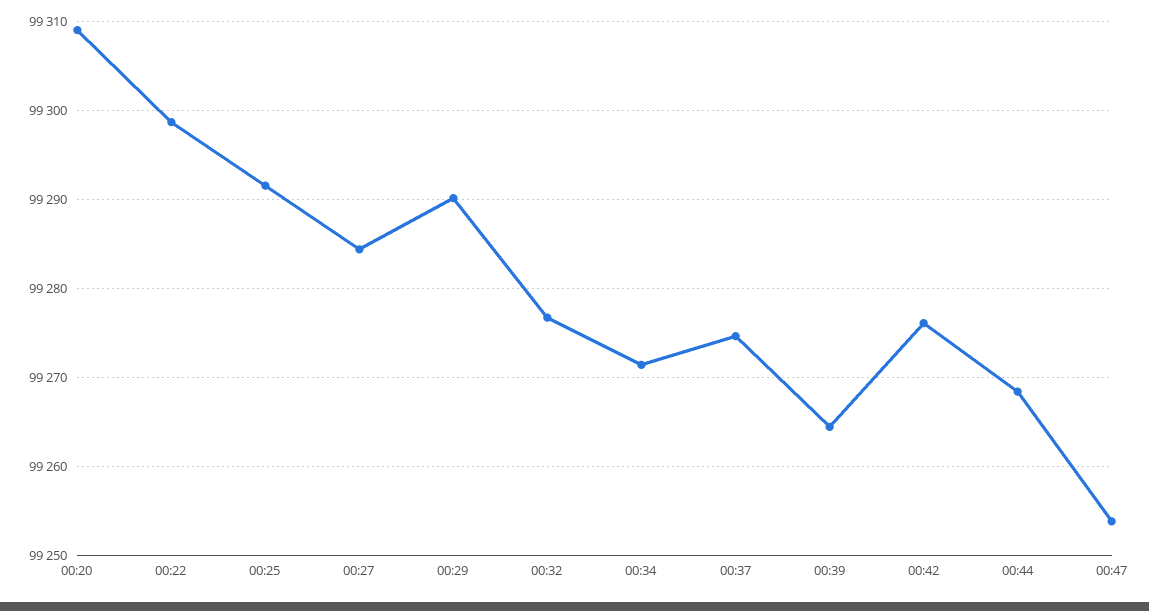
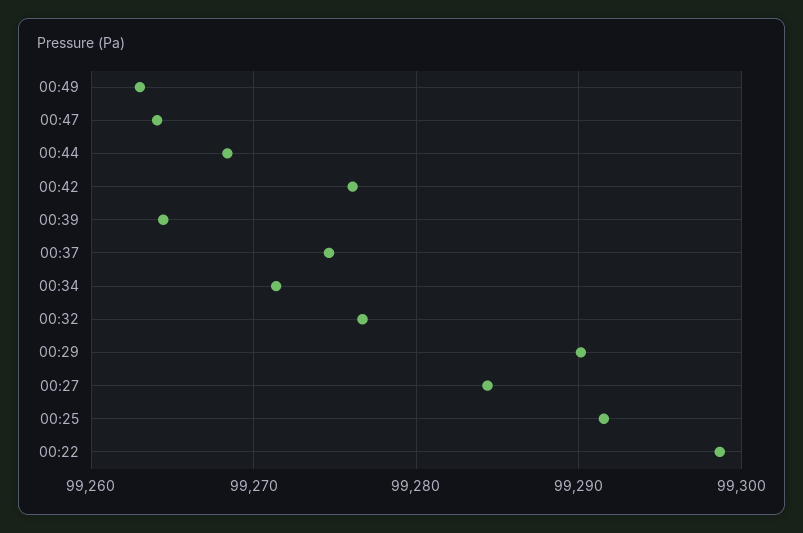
00:20: 99309 -> none
00:47: 99254 -> 99264
00:49: none -> 99263

